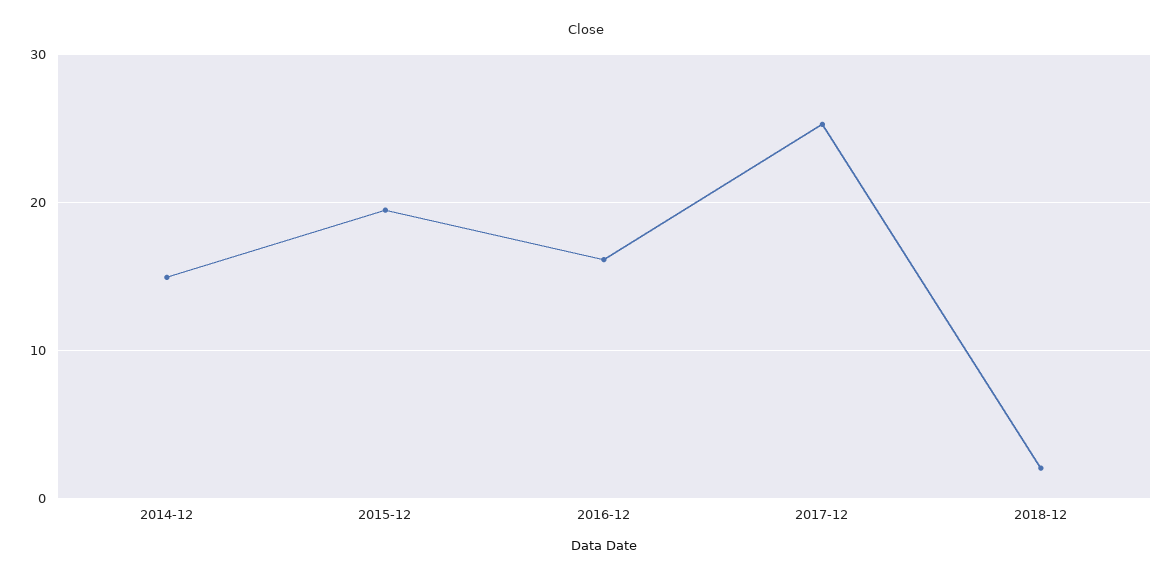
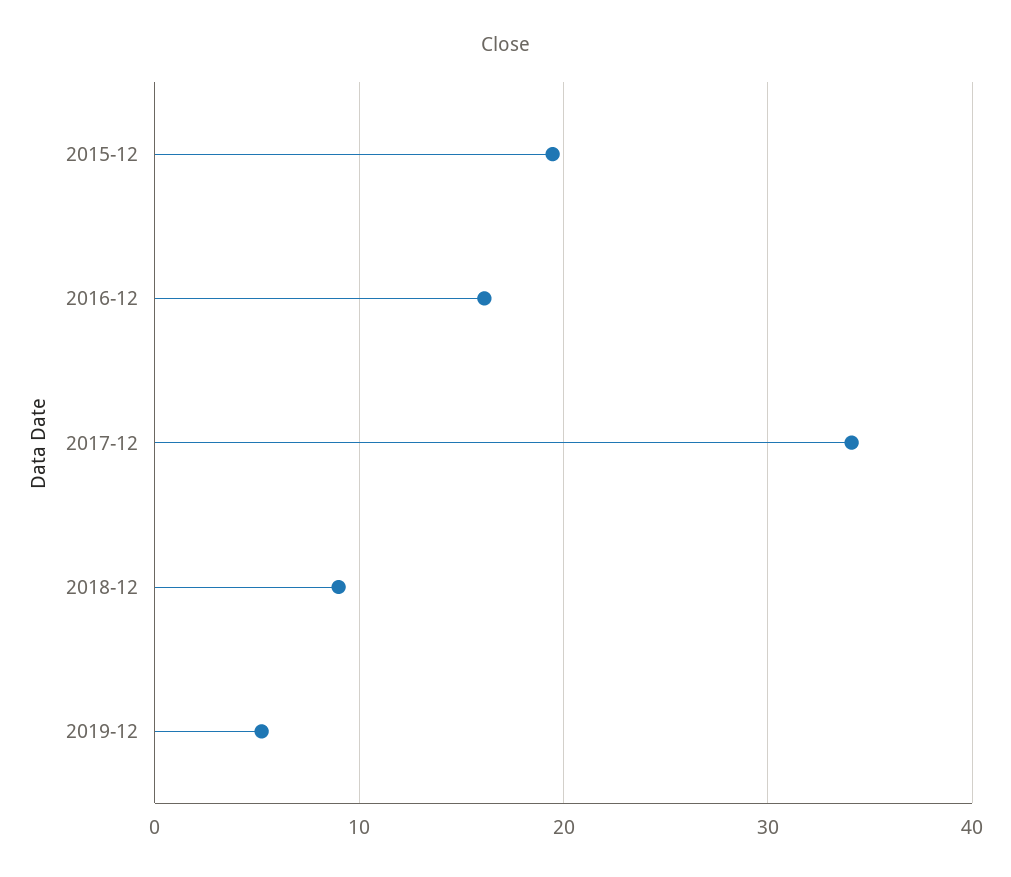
2014-12: 15 -> none
2017-12: 25 -> 34
2018-12: 2 -> 9
2019-12: none -> 5

